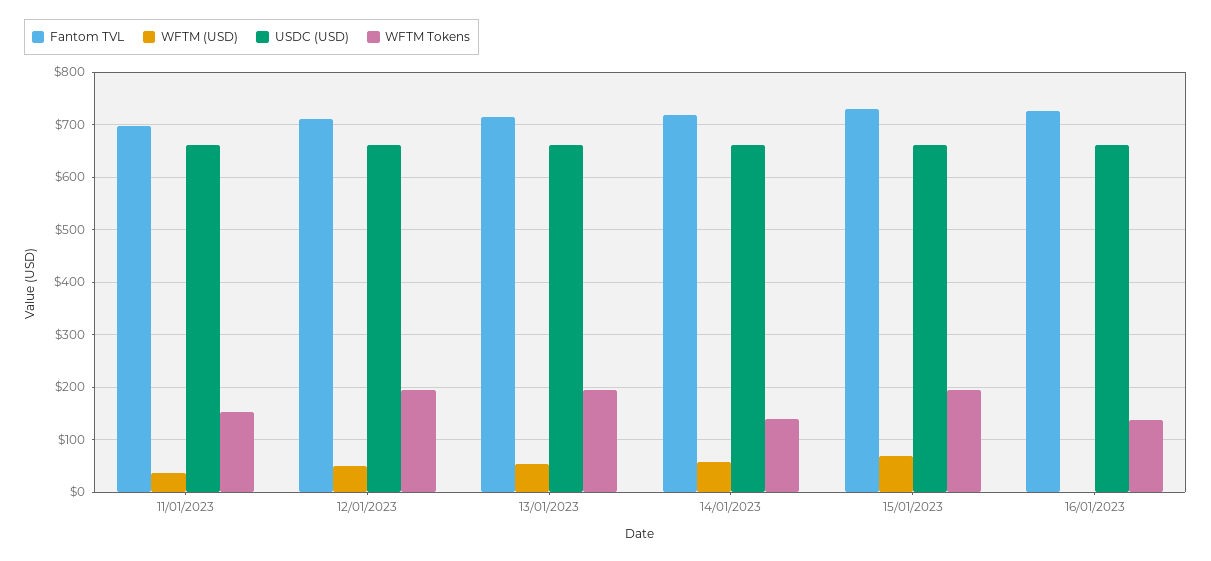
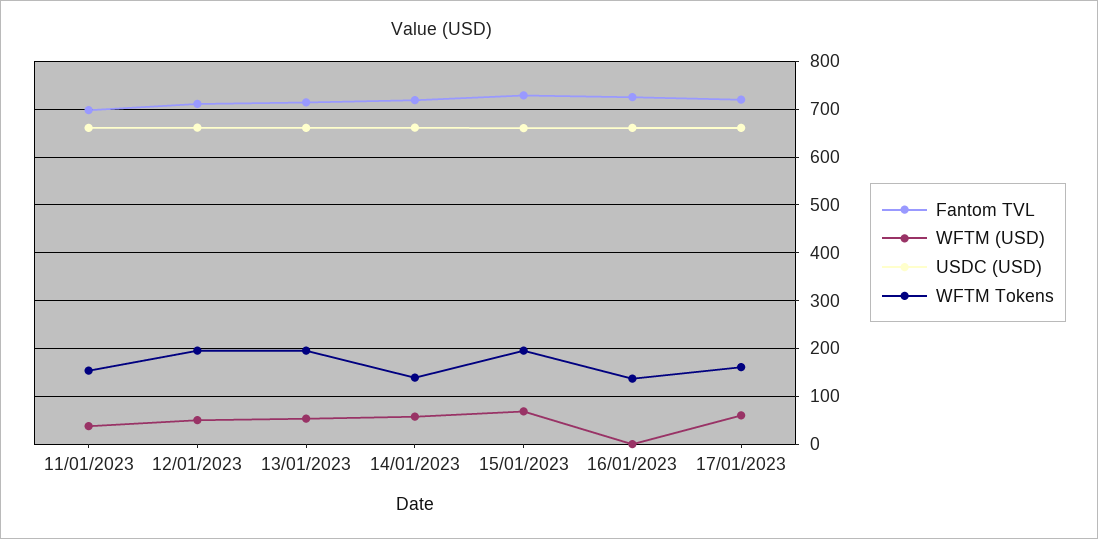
Fantom TVL, 17/01/2023: none -> 720
WFTM (USD), 17/01/2023: none -> 60
USDC (USD), 17/01/2023: none -> 660
WFTM Tokens, 17/01/2023: none -> 160

